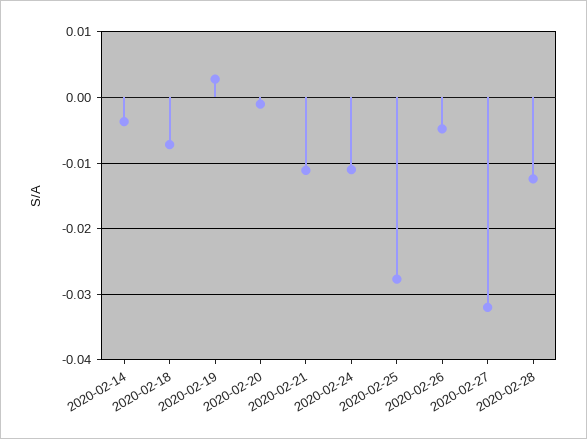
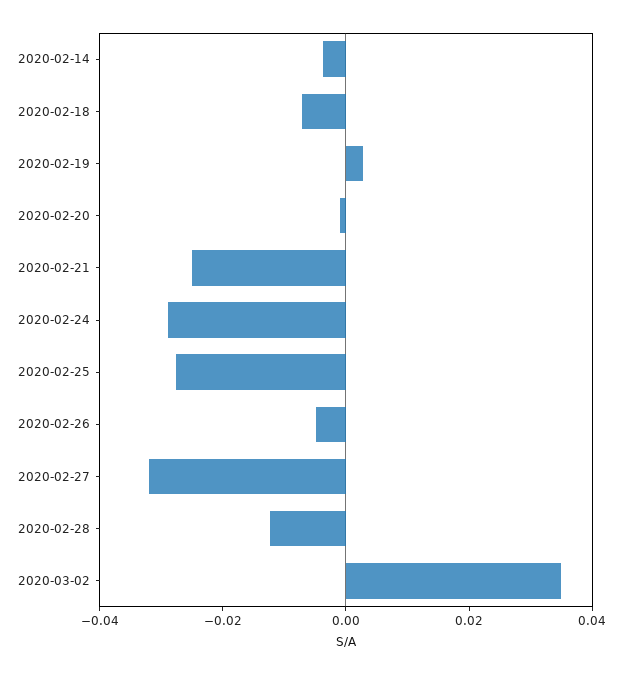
2020-02-21: -0.011 -> -0.025
2020-02-24: -0.011 -> -0.03
2020-03-02: none -> 0.035

